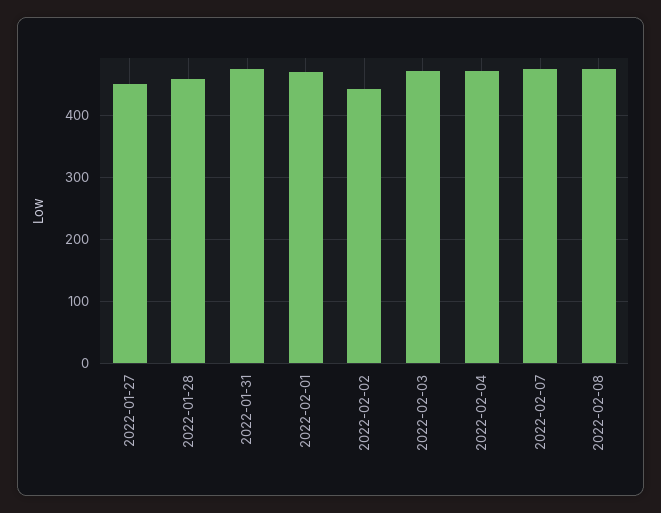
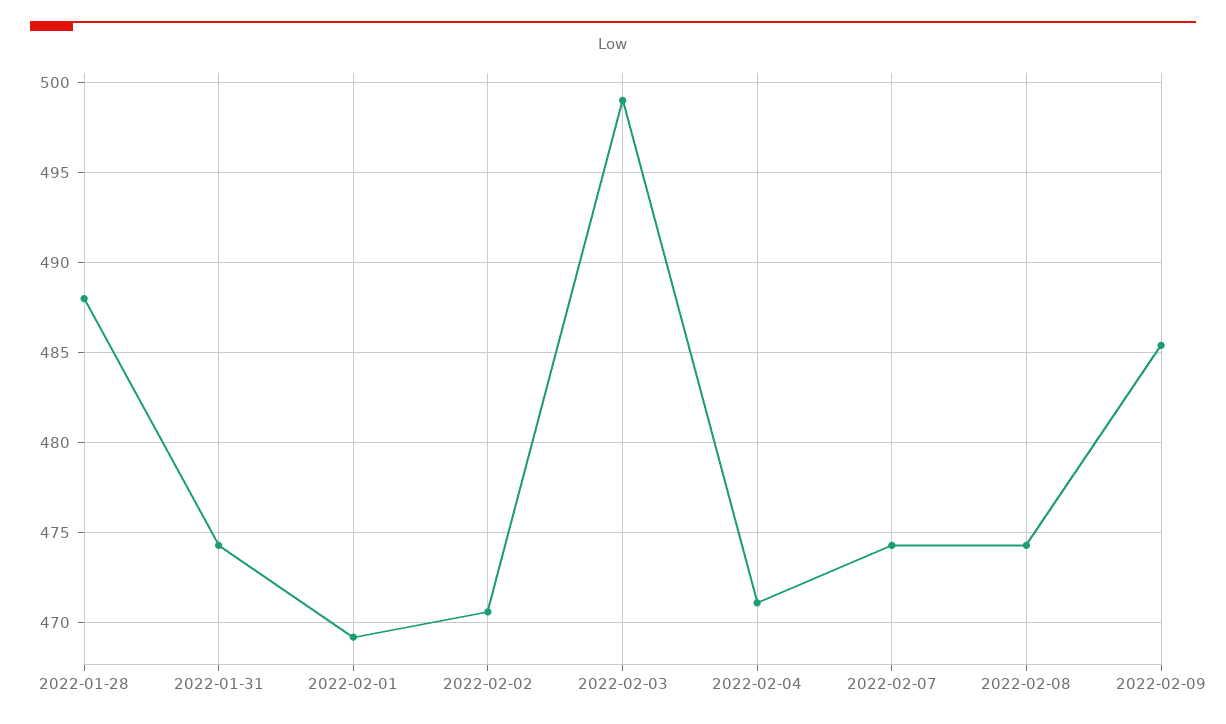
2022-01-27: 450 -> none
2022-01-28: 460 -> 488
2022-02-02: 440 -> 470.5
2022-02-03: 470 -> 499
2022-02-09: none -> 485.5

